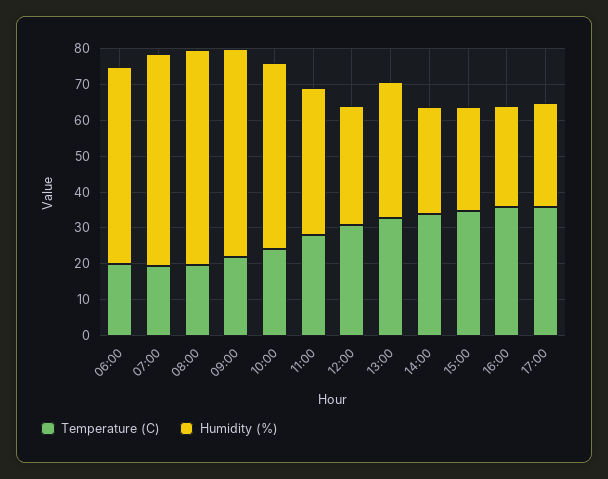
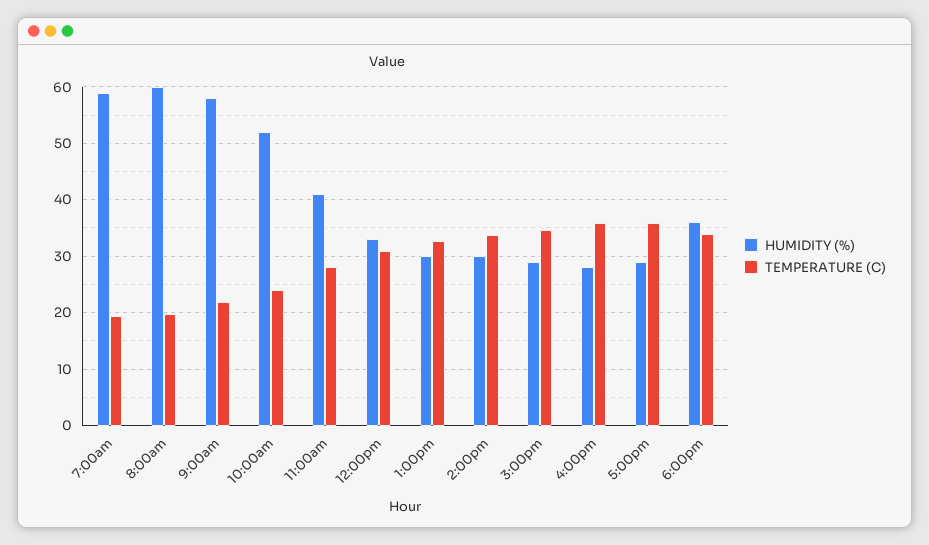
Temperature (C), 06:00: 20 -> none
Humidity (%), 06:00: 55 -> none
Humidity (%), 13:00: 37.5 -> 30
Humidity (%), 6:00pm: none -> 36
Temperature (C), 6:00pm: none -> 34

